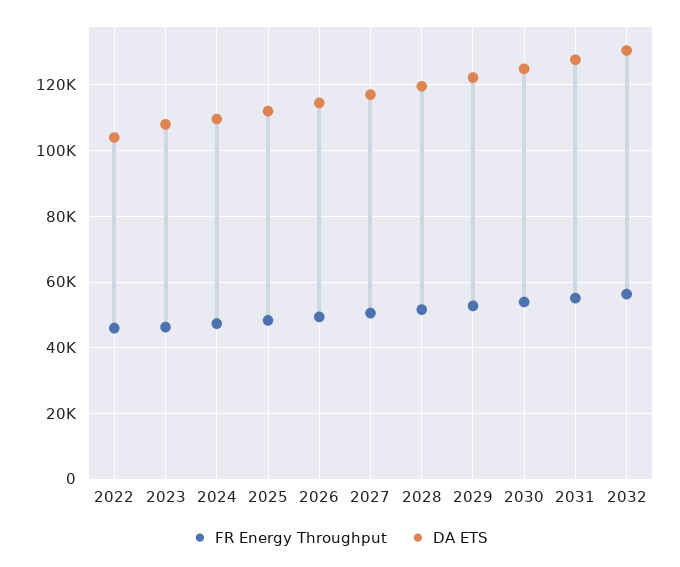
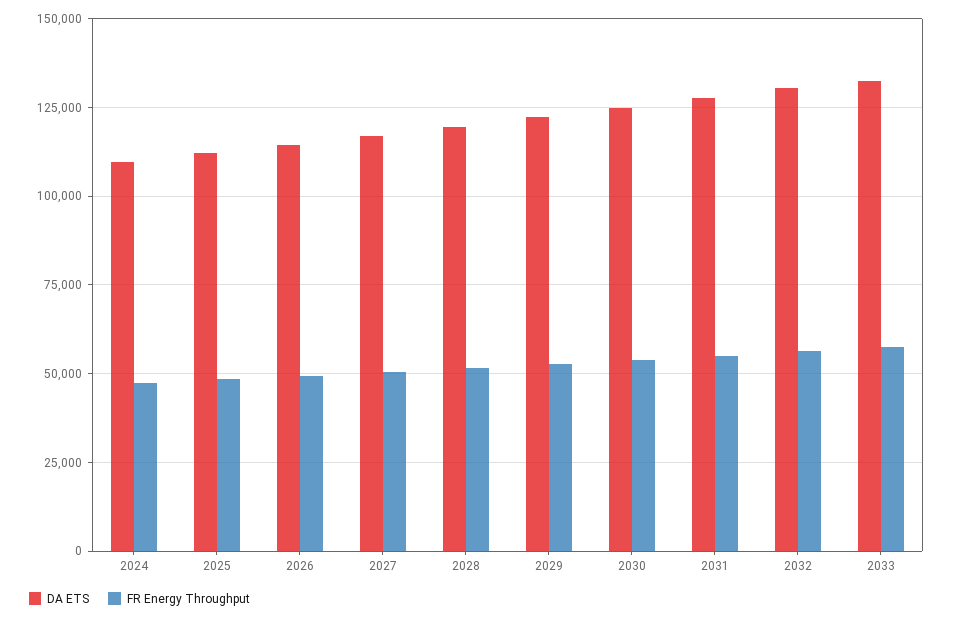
FR Energy Throughput, 2022: 46000 -> none
DA ETS, 2022: 104000 -> none
FR Energy Throughput, 2023: 46000 -> none
DA ETS, 2023: 108000 -> none
DA ETS, 2033: none -> 132500
FR Energy Throughput, 2033: none -> 57500

